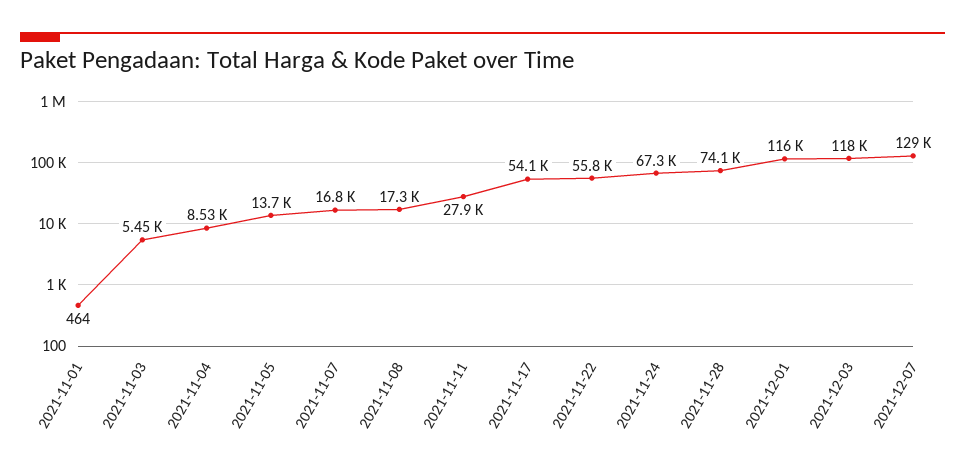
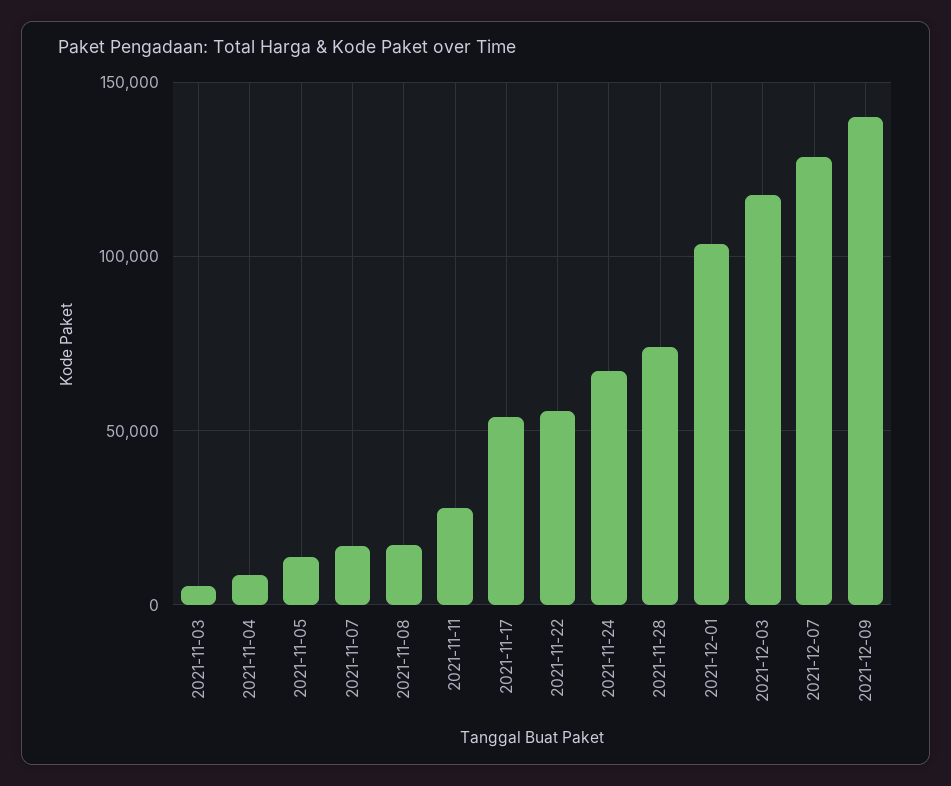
2021-11-01: 464 -> none
2021-12-01: 116000 -> 105000
2021-12-09: none -> 140000

